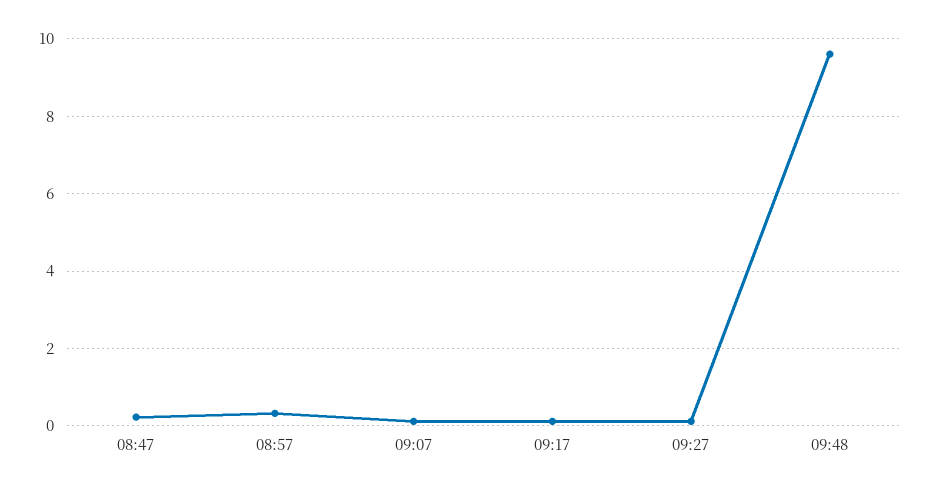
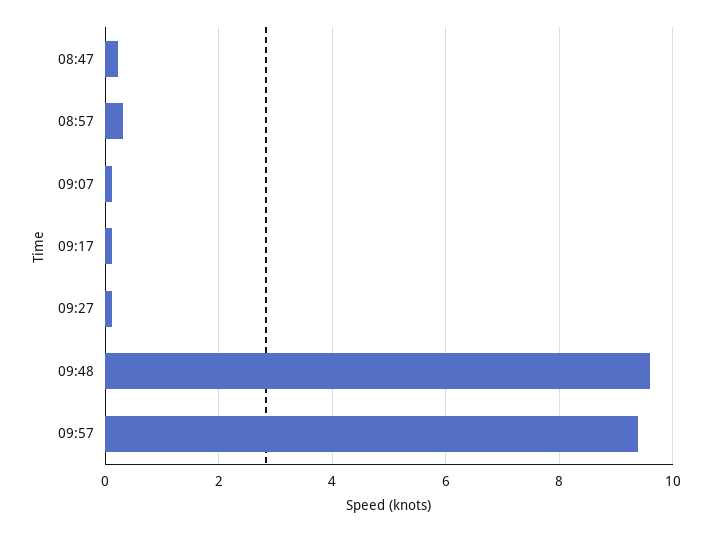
09:57: none -> 9.4

